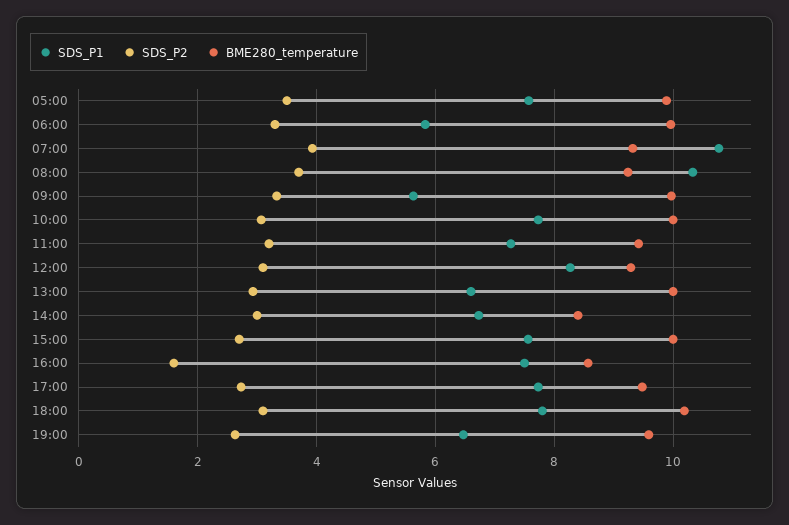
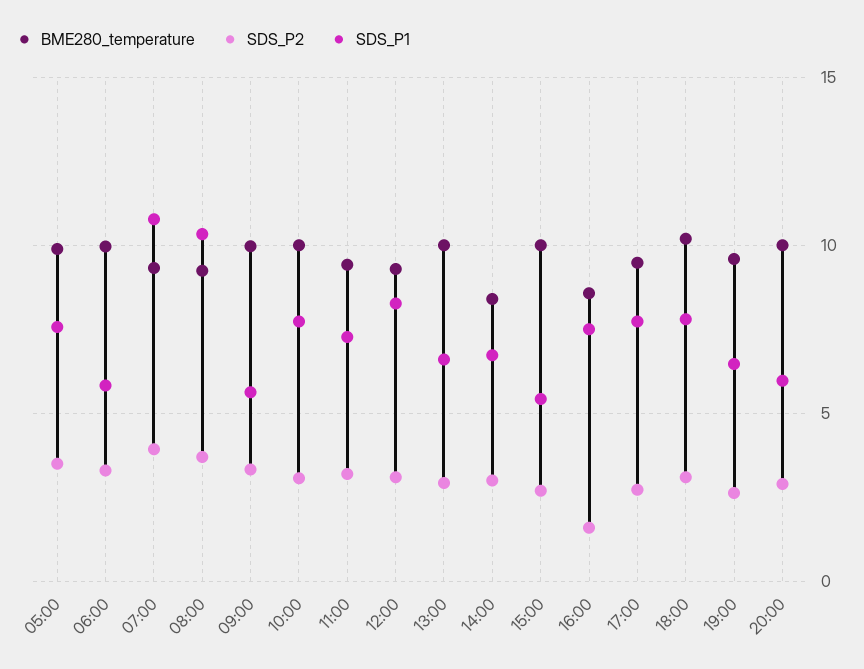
SDS_P1, 15:00: 7.6 -> 5.5
BME280_temperature, 20:00: none -> 10
SDS_P2, 20:00: none -> 3
SDS_P1, 20:00: none -> 6

